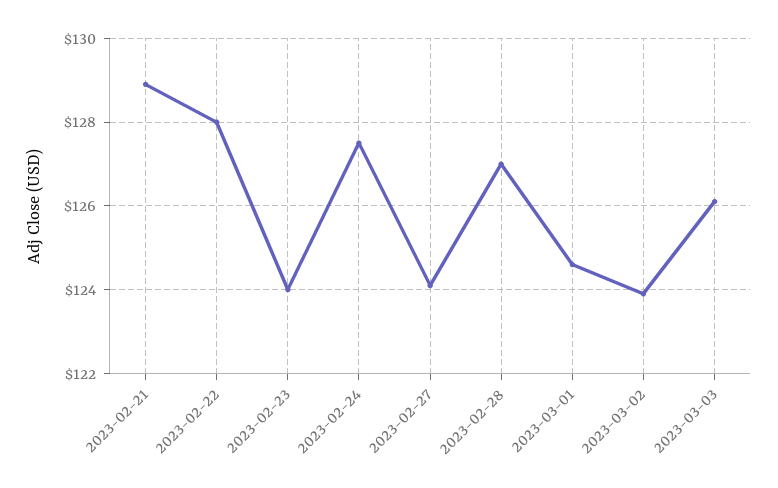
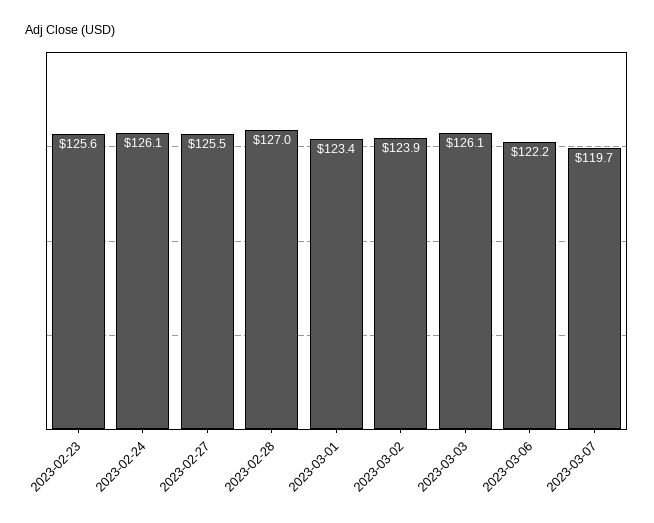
2023-02-21: 129 -> none
2023-02-22: 128 -> none
2023-02-23: 124 -> 125.6
2023-02-24: 127.5 -> 126.1
2023-02-27: 124 -> 125.5
2023-03-01: 124.5 -> 123.4
2023-03-06: none -> 122.2
2023-03-07: none -> 119.7

